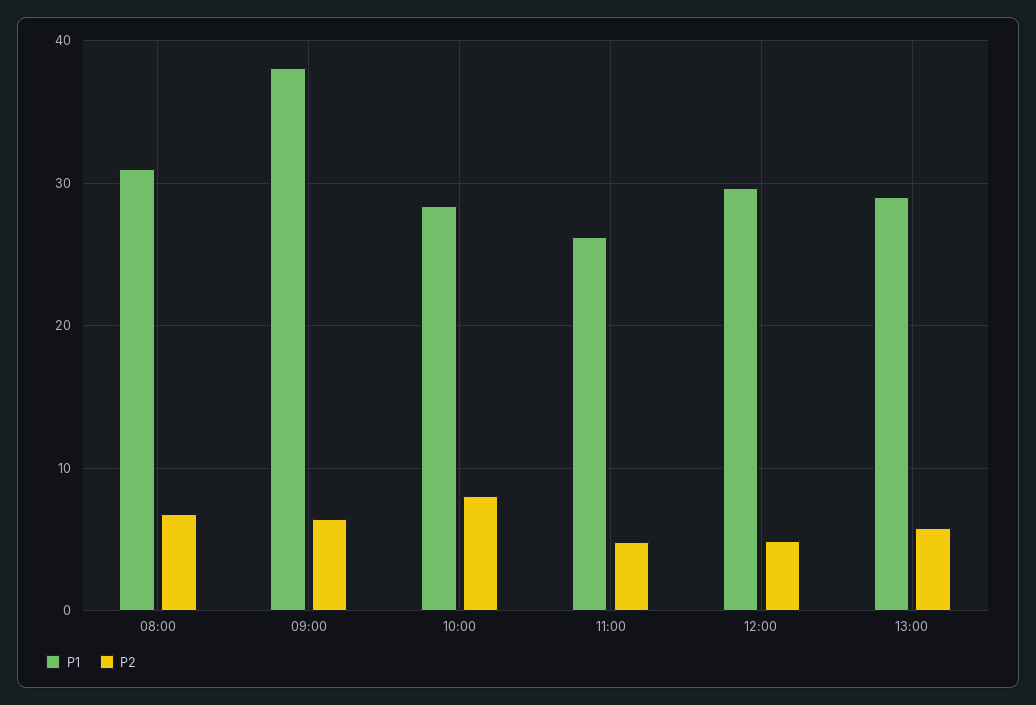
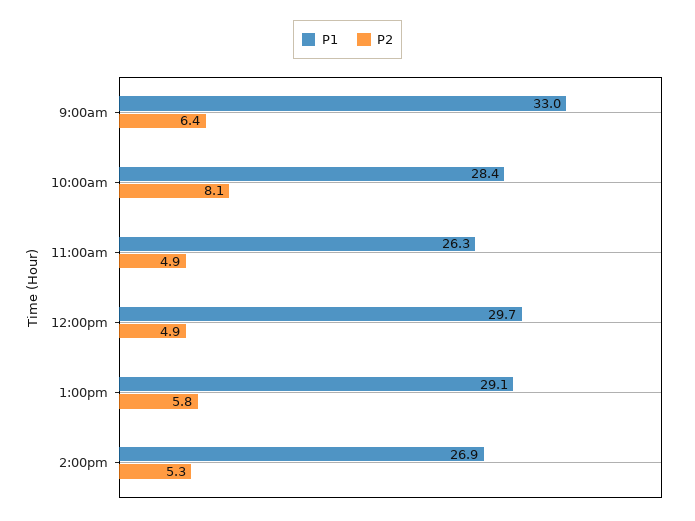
P1, 08:00: 31 -> none
P2, 08:00: 7 -> none
P1, 09:00: 38 -> 33
P1, 2:00pm: none -> 26.9
P2, 2:00pm: none -> 5.3

